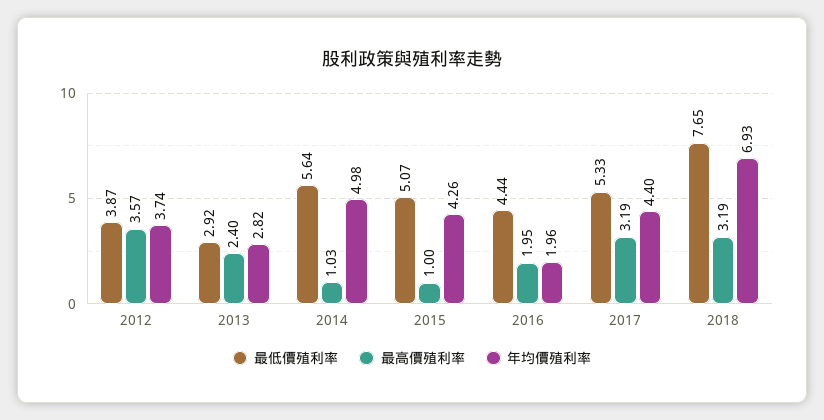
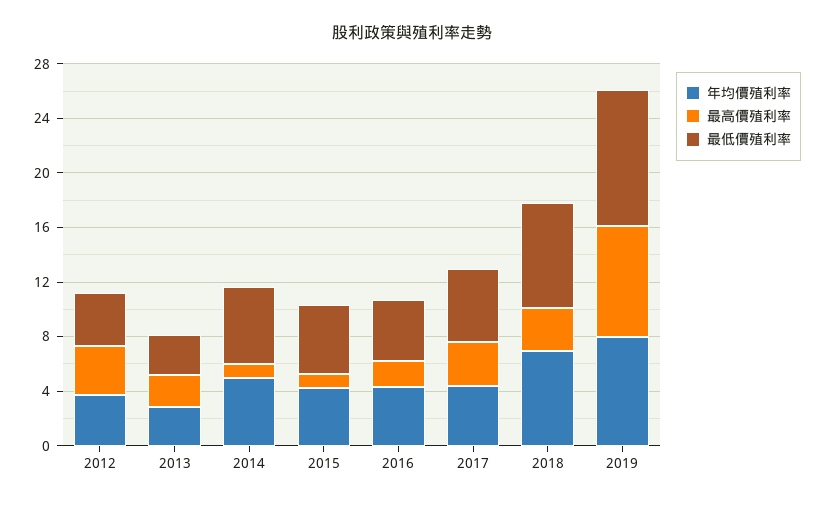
年均價殖利率, 2016: 1.96 -> 4
年均價殖利率, 2019: none -> 8
最高價殖利率, 2019: none -> 8
最低價殖利率, 2019: none -> 10

